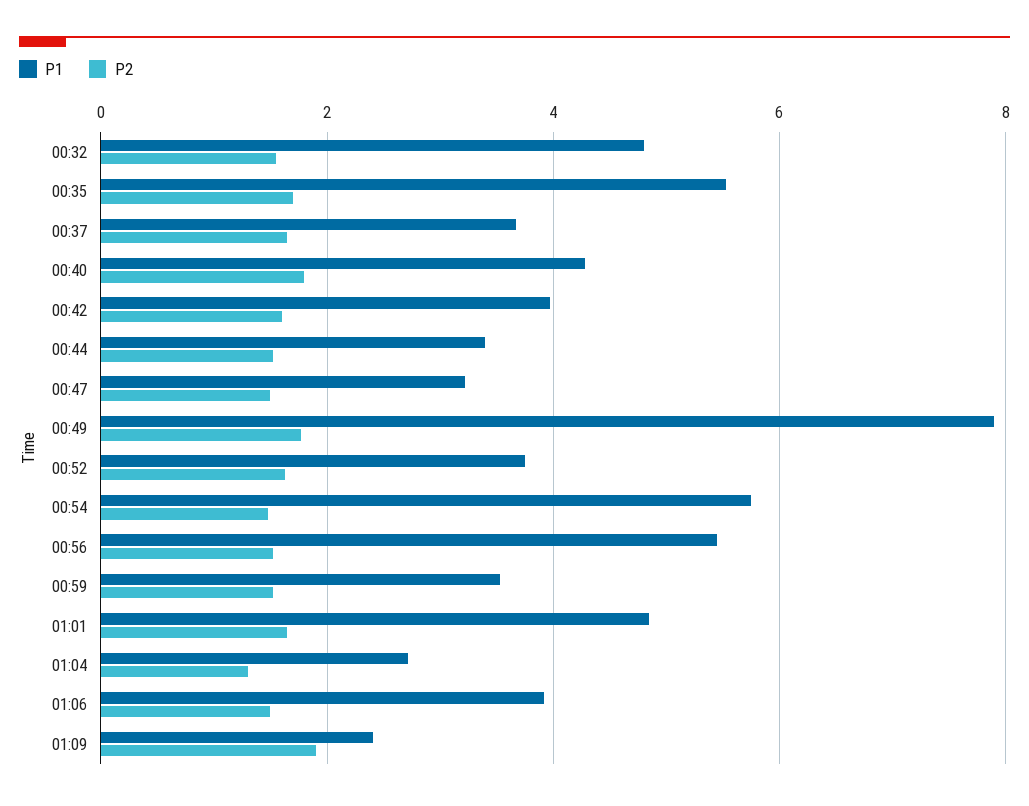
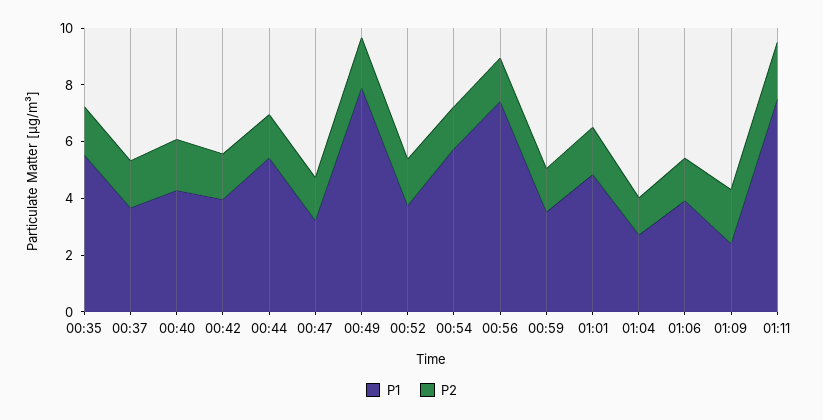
P1, 00:32: 4.8 -> none
P2, 00:32: 1.6 -> none
P1, 00:44: 3.4 -> 5.5
P1, 00:56: 5.4 -> 7.5
P1, 01:11: none -> 7.5
P2, 01:11: none -> 2

